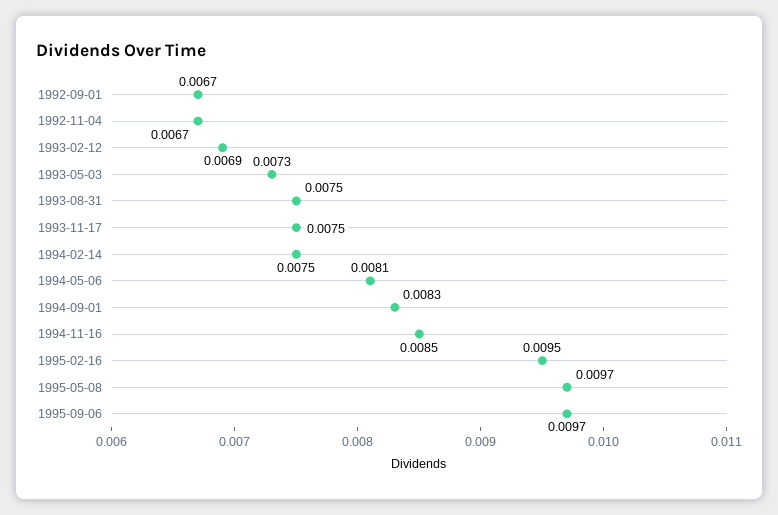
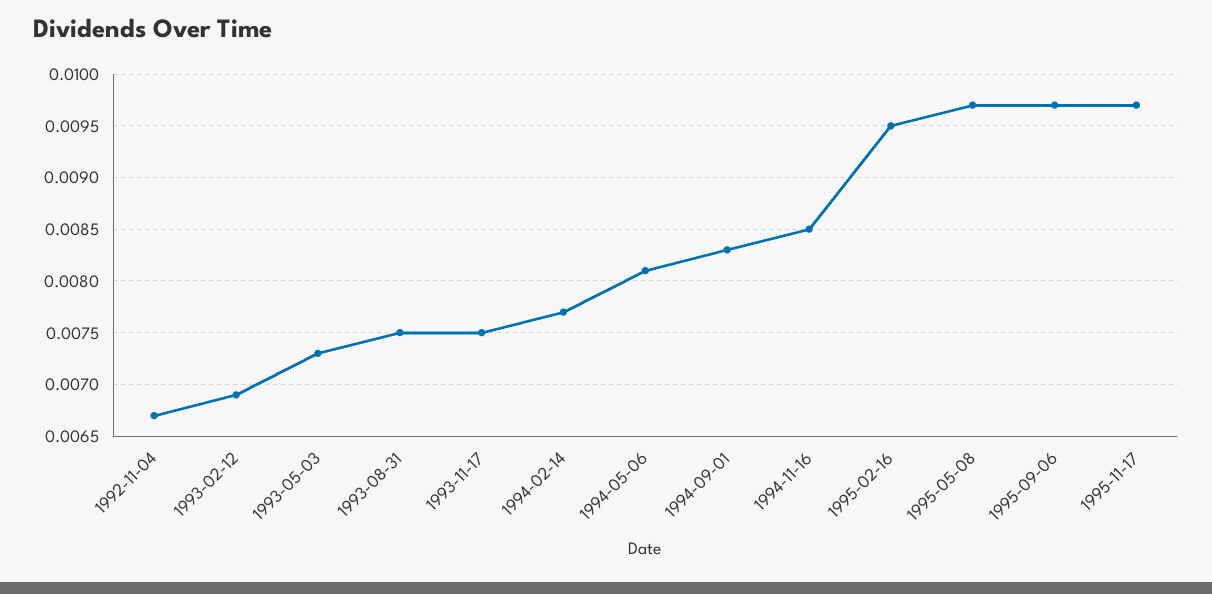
1992-09-01: 0.0067 -> none
1994-02-14: 0.0075 -> 0.0077
1995-11-17: none -> 0.0097

